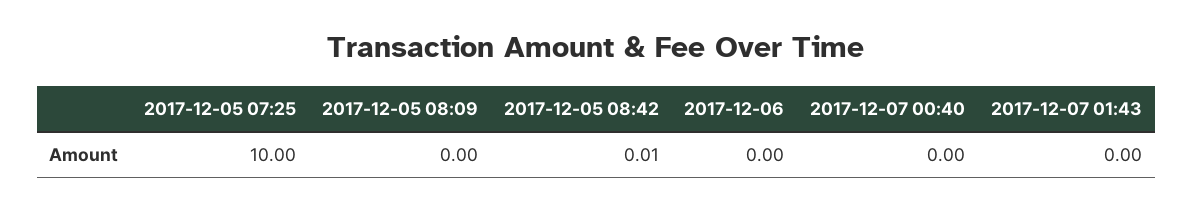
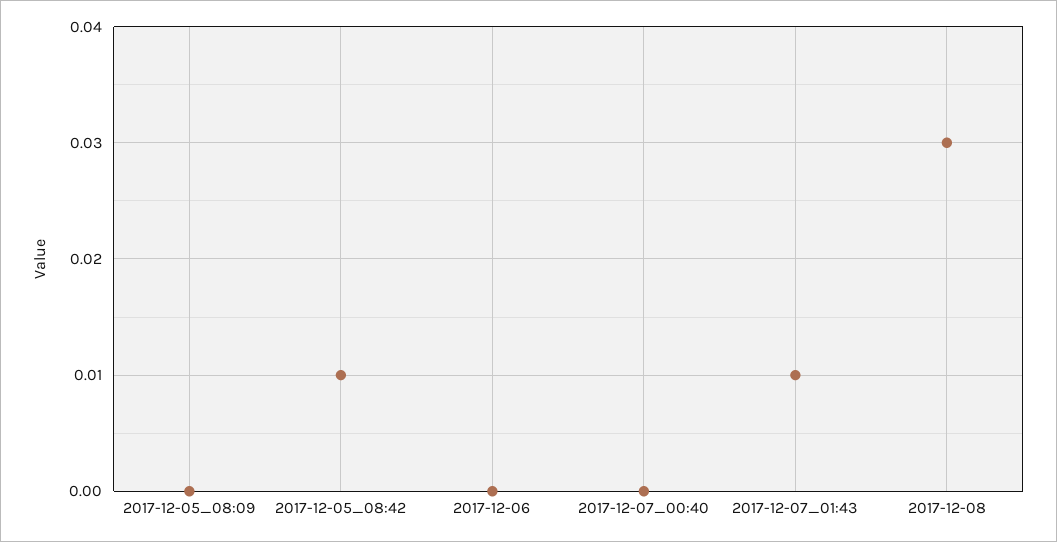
2017-12-05 07:25: 10 -> none
2017-12-07 01:43: 0 -> 0.01
2017-12-08: none -> 0.03

